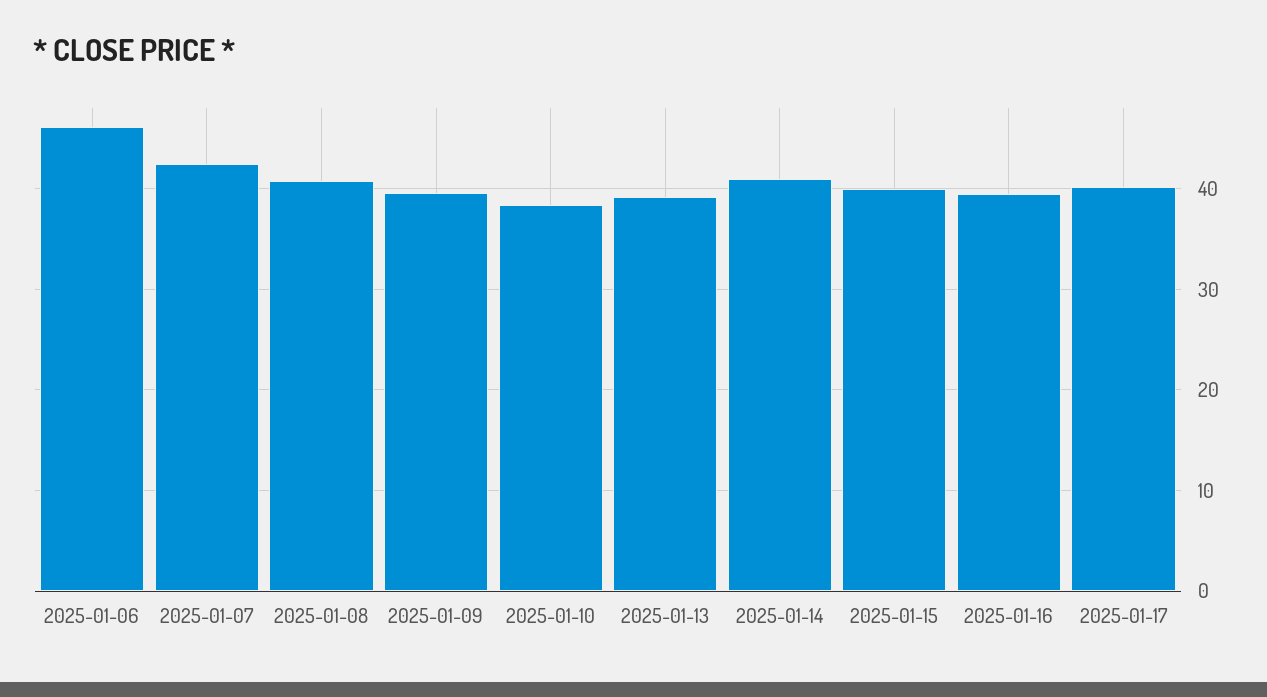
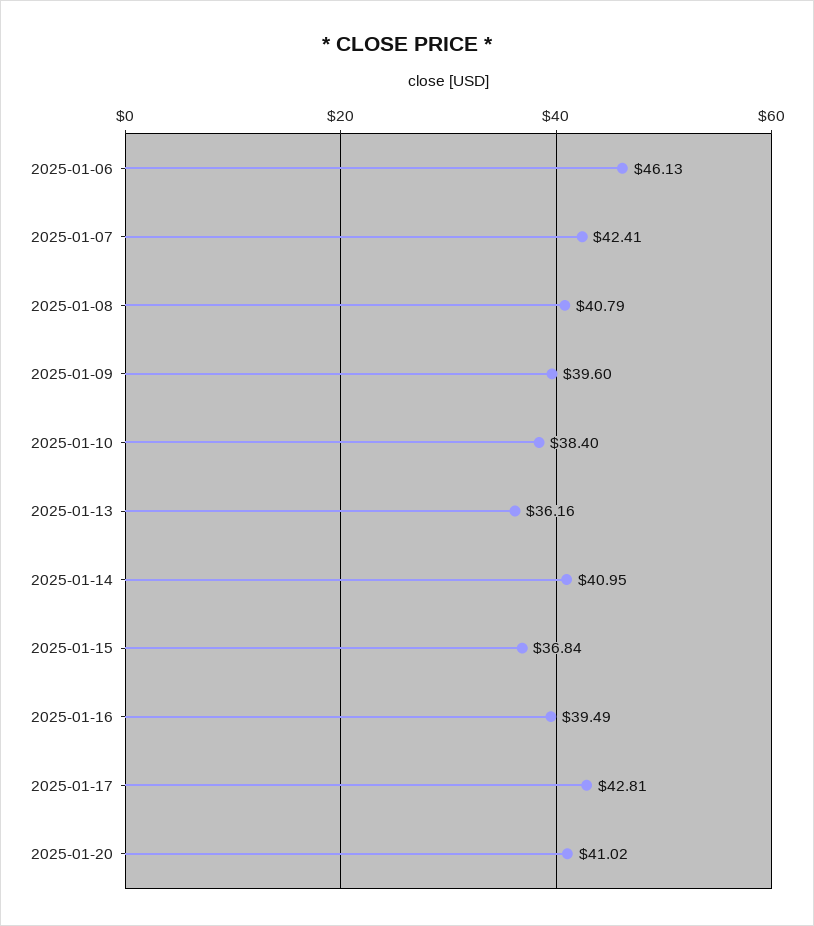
2025-01-13: 39 -> 36.16
2025-01-15: 40 -> 36.84
2025-01-17: 40 -> 42.81
2025-01-20: none -> 41.02

